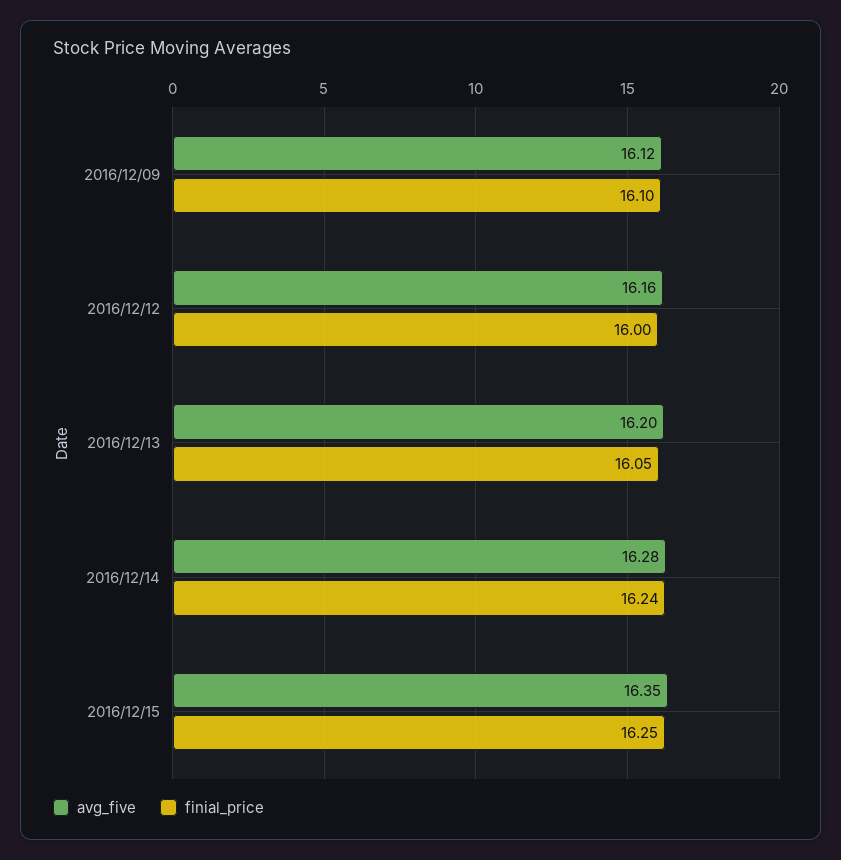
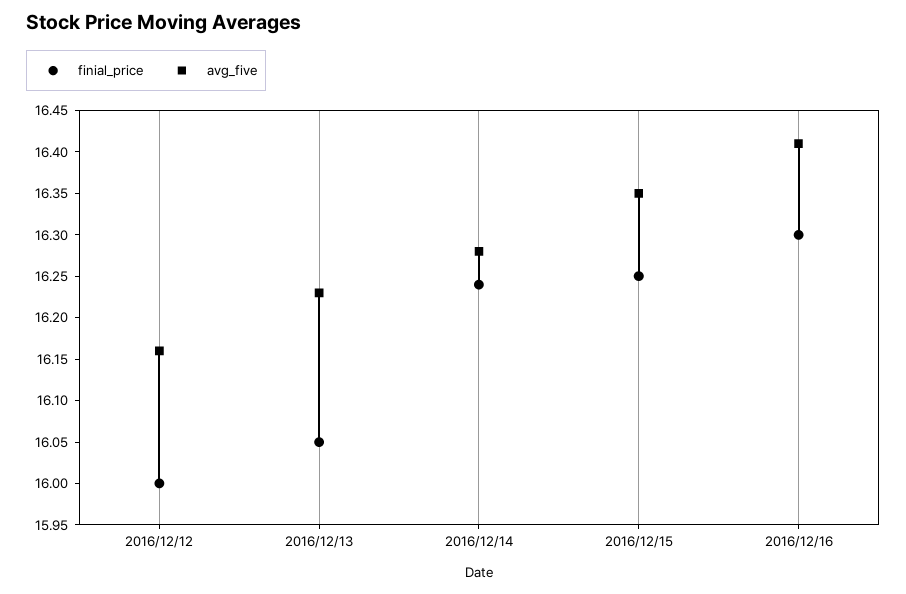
avg_five, 2016/12/09: 16.12 -> none
finial_price, 2016/12/09: 16.1 -> none
avg_five, 2016/12/13: 16.2 -> 16.23
finial_price, 2016/12/16: none -> 16.3
avg_five, 2016/12/16: none -> 16.41

